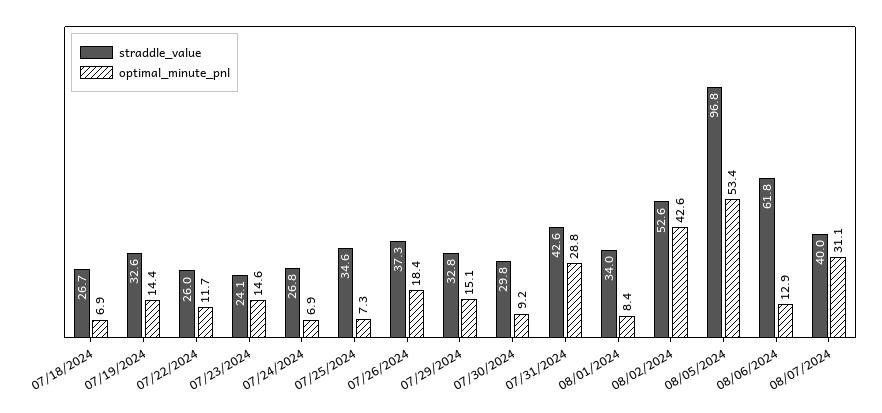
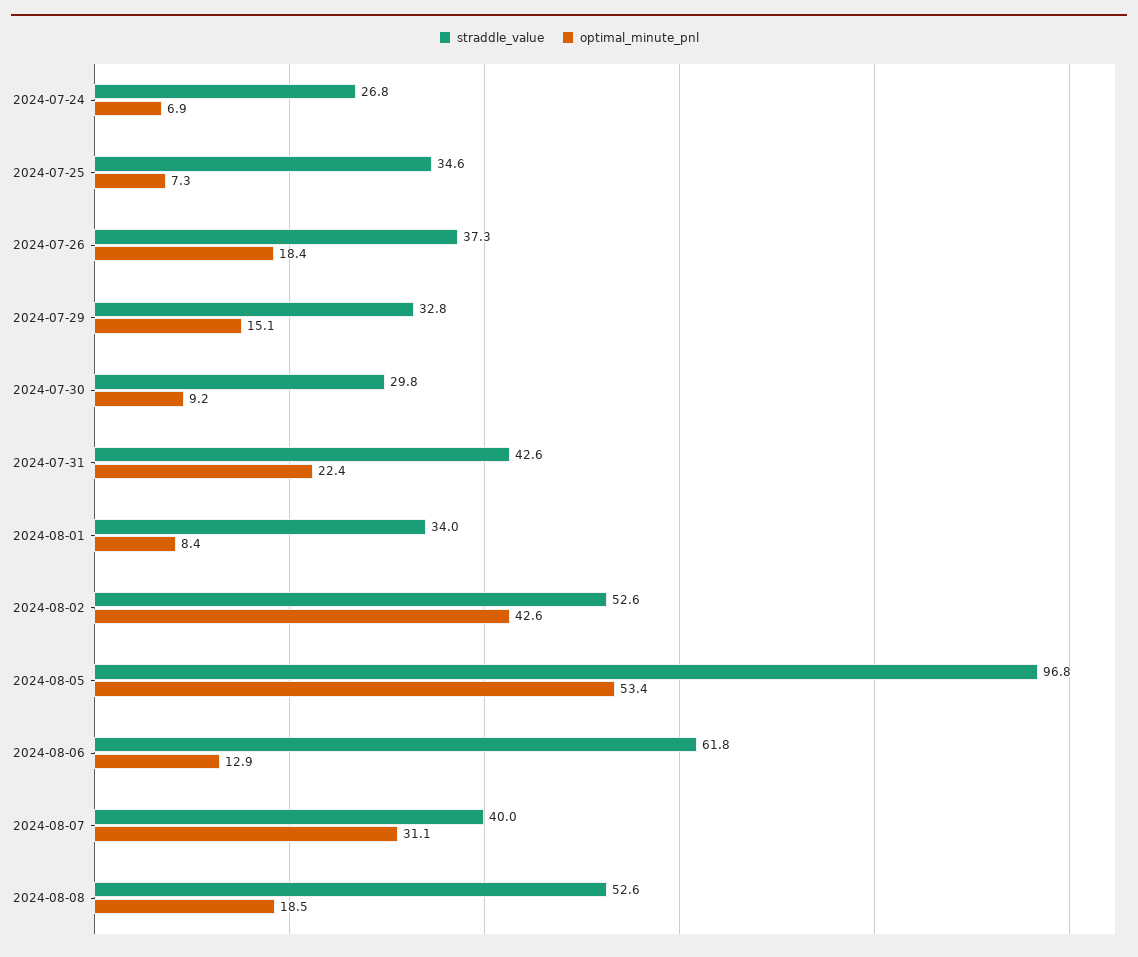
straddle_value, 07/18/2024: 26.7 -> none
optimal_minute_pnl, 07/18/2024: 6.9 -> none
straddle_value, 07/19/2024: 32.6 -> none
optimal_minute_pnl, 07/19/2024: 14.4 -> none
straddle_value, 07/22/2024: 26 -> none
optimal_minute_pnl, 07/22/2024: 11.7 -> none
straddle_value, 07/23/2024: 24.1 -> none
optimal_minute_pnl, 07/23/2024: 14.6 -> none
optimal_minute_pnl, 07/31/2024: 28.8 -> 22.4
straddle_value, 2024-08-08: none -> 52.6
optimal_minute_pnl, 2024-08-08: none -> 18.5

